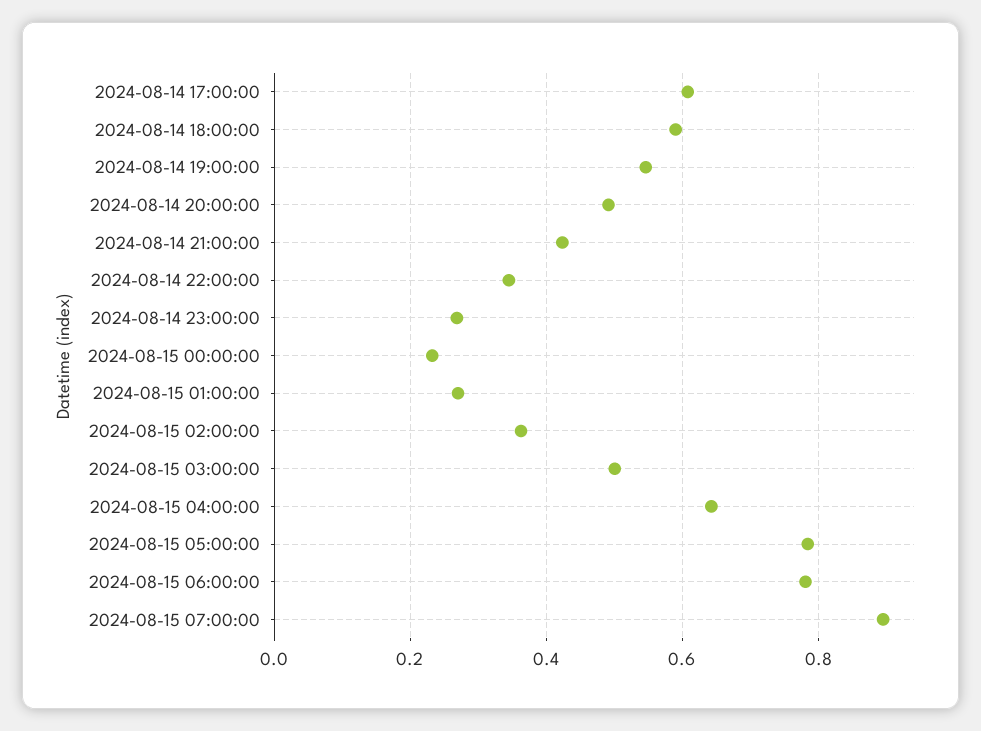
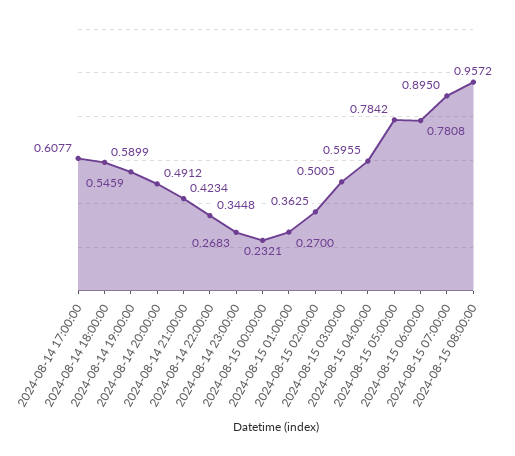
2024-08-15 04:00:00: 0.64 -> 0.5955
2024-08-15 08:00:00: none -> 0.9572

